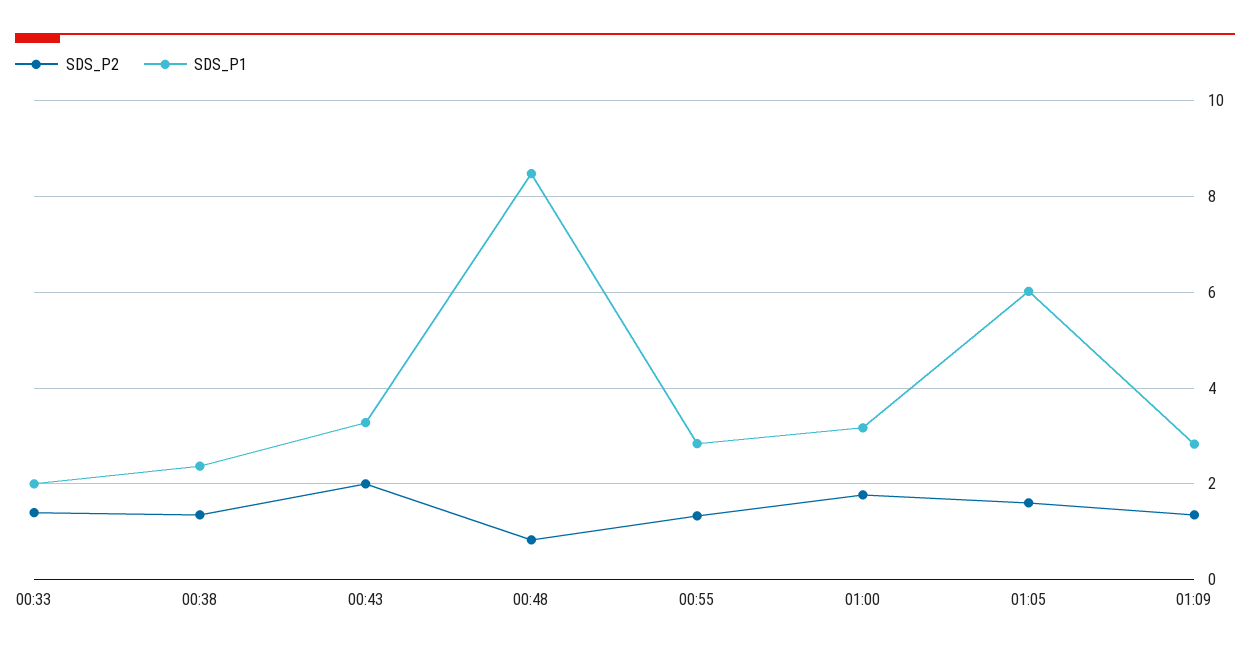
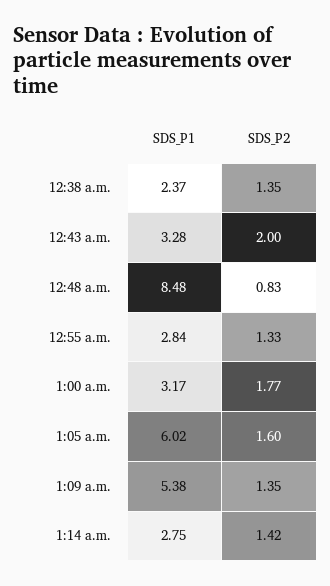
SDS_P2, 00:33: 1.4 -> none
SDS_P1, 00:33: 2 -> none
SDS_P1, 01:09: 2.8 -> 5.38
SDS_P1, 1:14 a.m.: none -> 2.75
SDS_P2, 1:14 a.m.: none -> 1.42

